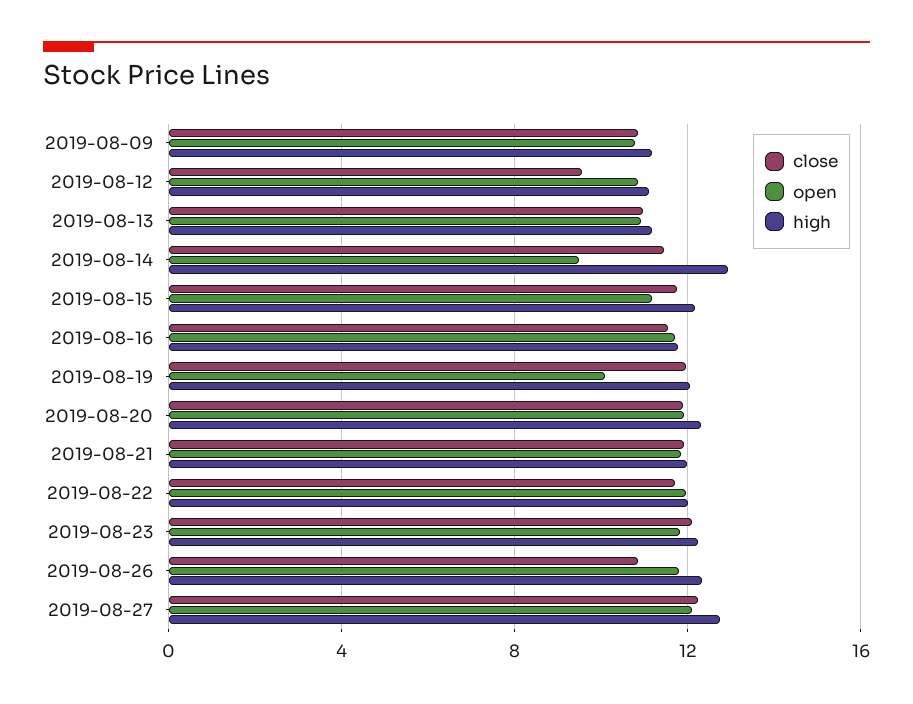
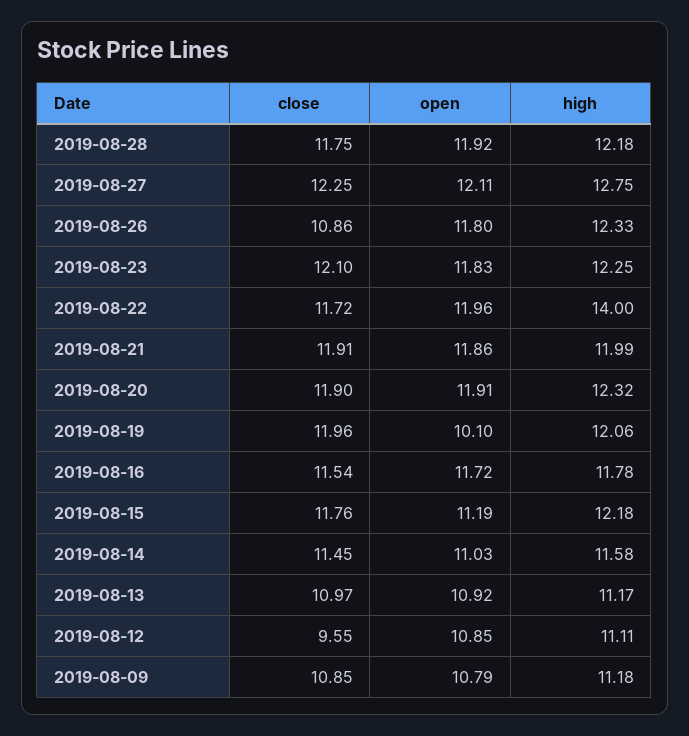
open, 2019-08-14: 9.5 -> 11.03
high, 2019-08-14: 13 -> 11.58
high, 2019-08-22: 12 -> 14
close, 2019-08-28: none -> 11.75
open, 2019-08-28: none -> 11.92
high, 2019-08-28: none -> 12.18

